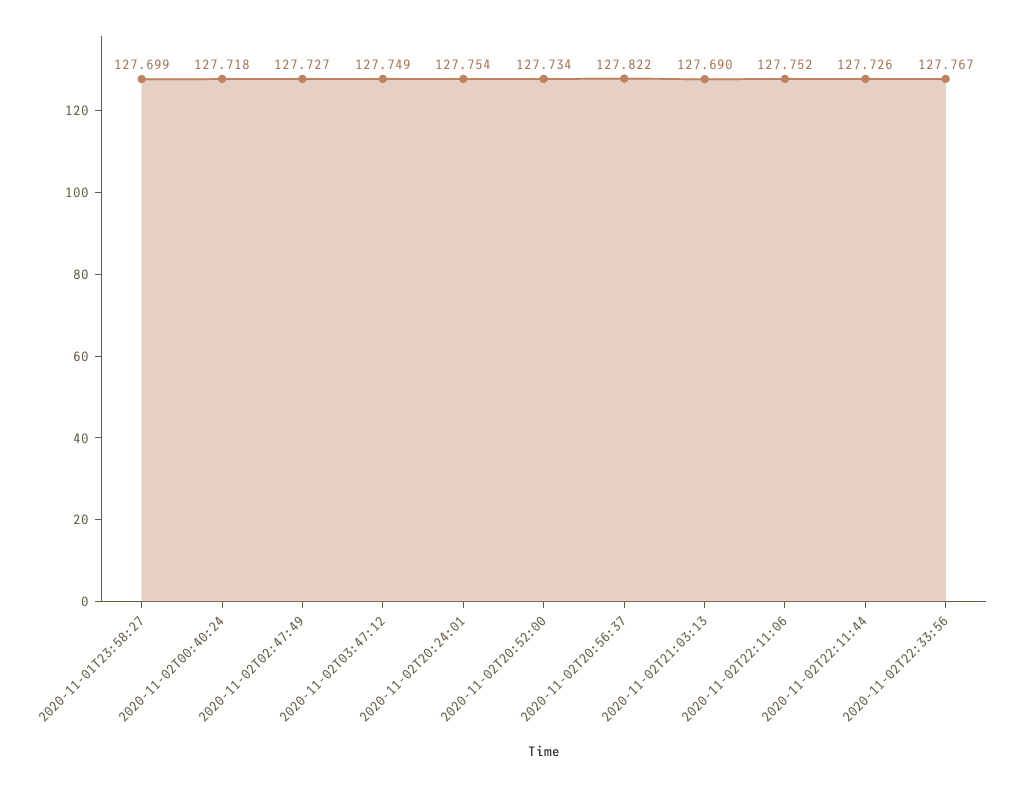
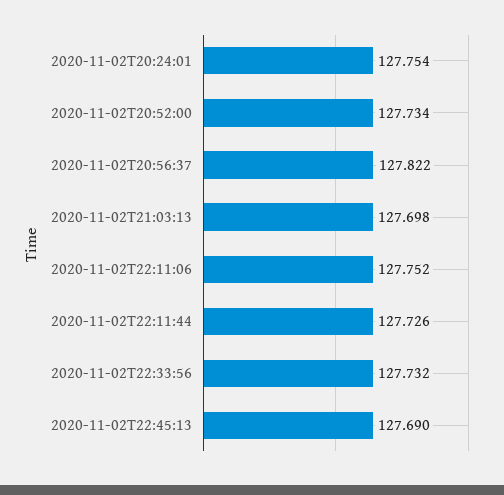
2020-11-01T23:58:27: 127.699 -> none
2020-11-02T00:40:24: 127.718 -> none
2020-11-02T02:47:49: 127.727 -> none
2020-11-02T03:47:12: 127.749 -> none
2020-11-02T21:03:13: 127.69 -> 127.698
2020-11-02T22:33:56: 127.767 -> 127.732
2020-11-02T22:45:13: none -> 127.69

